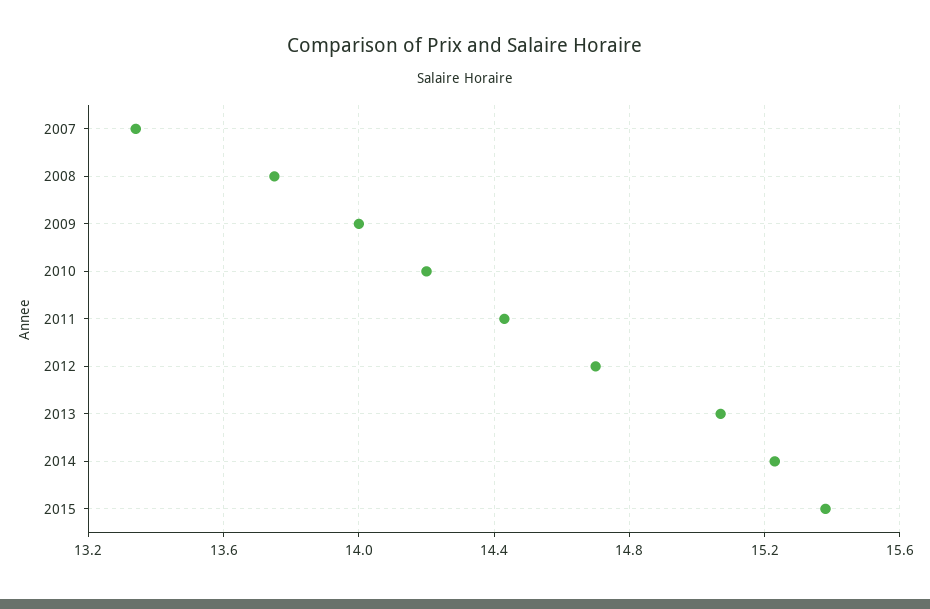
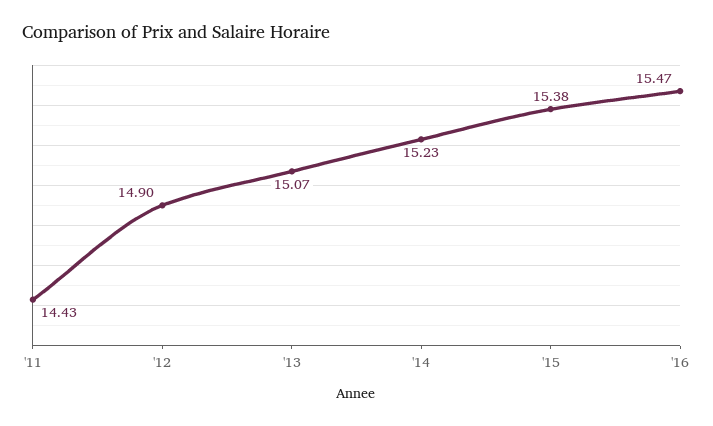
2007: 13.35 -> none
2008: 13.75 -> none
2009: 14 -> none
2010: 14.2 -> none
2012: 14.7 -> 14.9
'16: none -> 15.47

